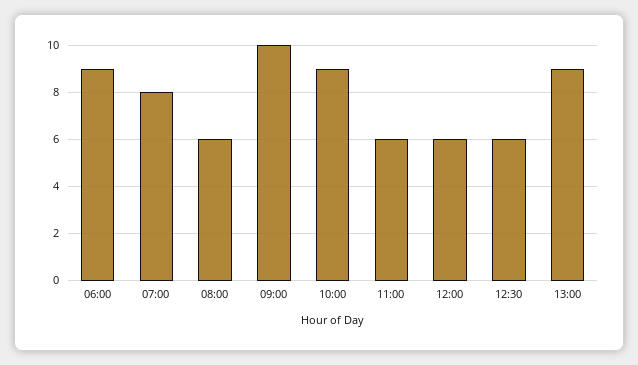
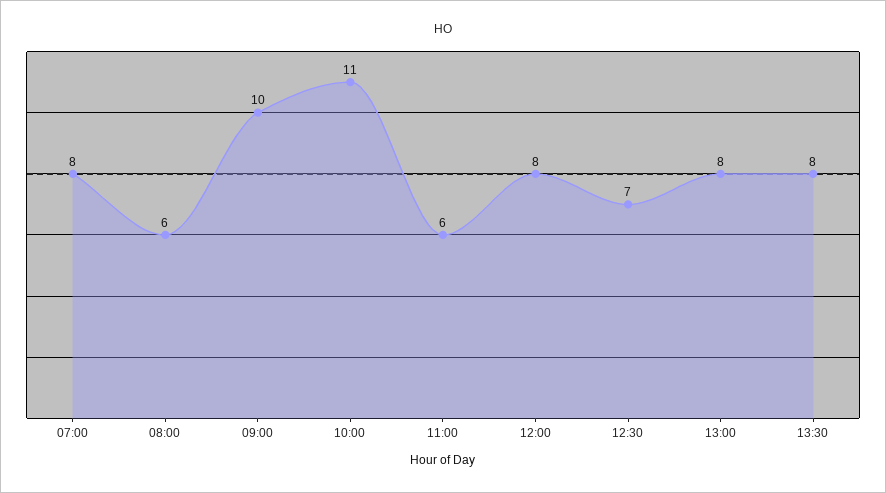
06:00: 9 -> none
10:00: 9 -> 11
12:00: 6 -> 8
12:30: 6 -> 7
13:00: 9 -> 8
13:30: none -> 8

